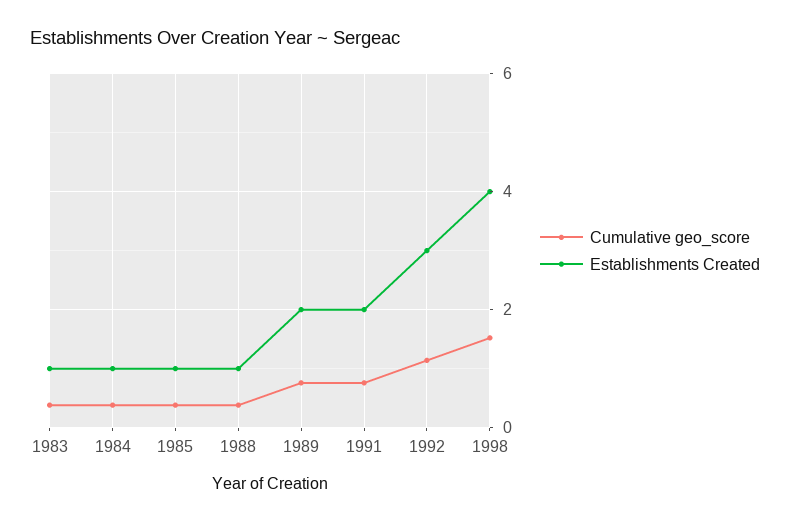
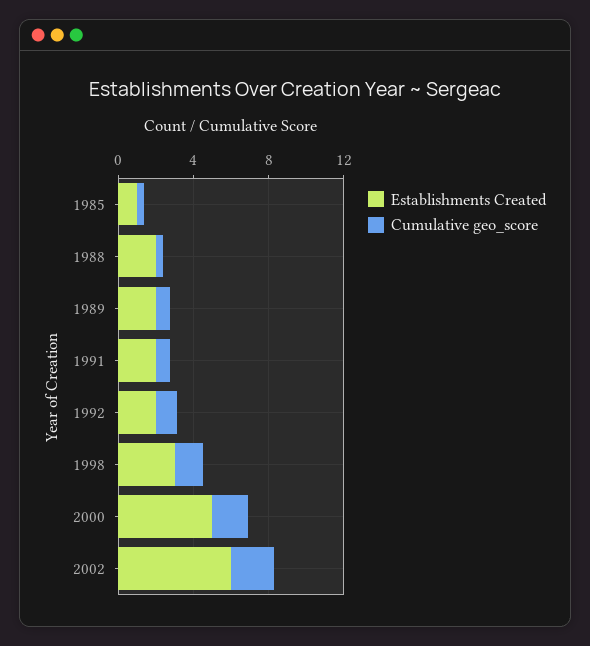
Cumulative geo_score, 1983: 0.4 -> none
Establishments Created, 1983: 1 -> none
Cumulative geo_score, 1984: 0.4 -> none
Establishments Created, 1984: 1 -> none
Establishments Created, 1988: 1 -> 2
Establishments Created, 1992: 3 -> 2
Establishments Created, 1998: 4 -> 3
Establishments Created, 2000: none -> 5
Cumulative geo_score, 2000: none -> 2
Establishments Created, 2002: none -> 6
Cumulative geo_score, 2002: none -> 2

